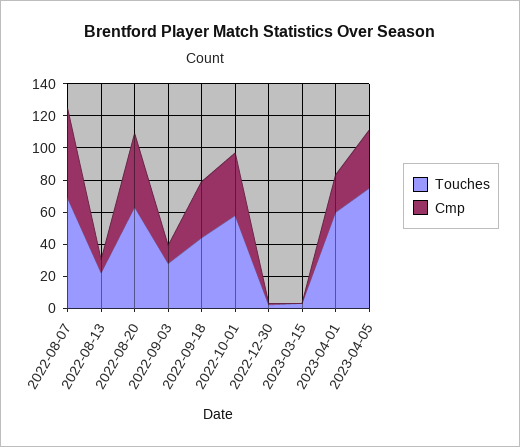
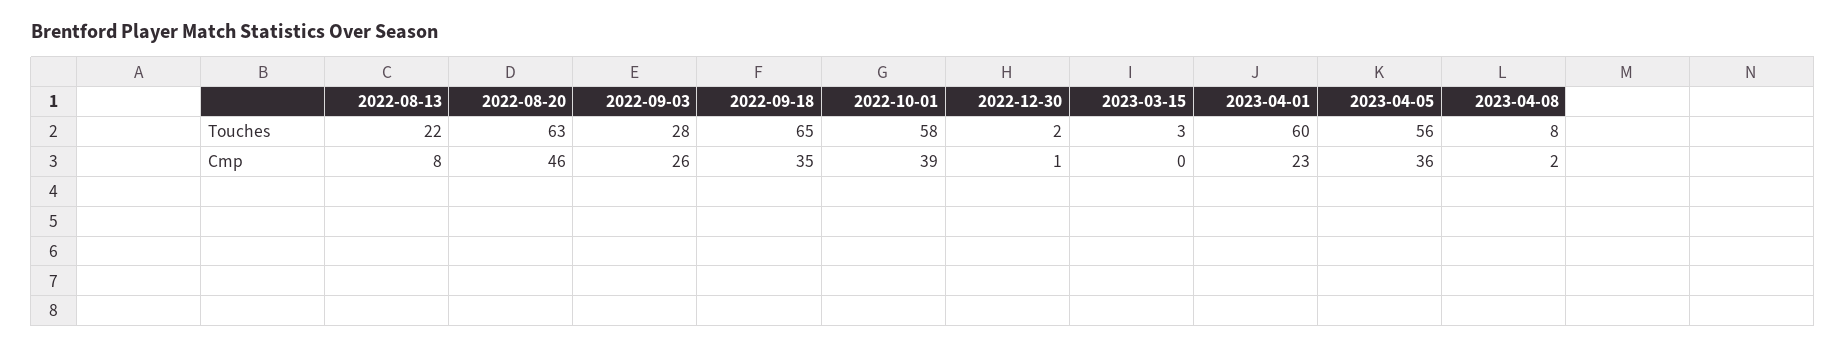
Touches, 2022-08-07: 70 -> none
Cmp, 2022-08-07: 55 -> none
Cmp, 2022-09-03: 10 -> 26
Touches, 2022-09-18: 45 -> 65
Touches, 2023-04-05: 75 -> 56
Touches, 2023-04-08: none -> 8
Cmp, 2023-04-08: none -> 2

